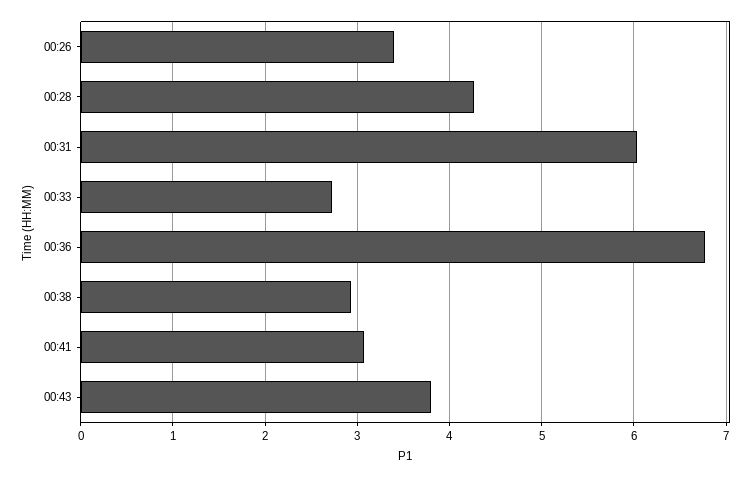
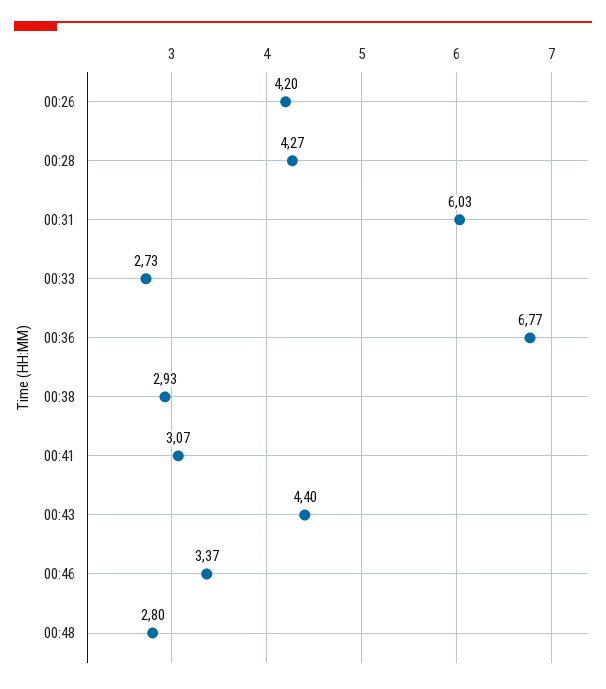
00:26: 3.4 -> 4.2
00:43: 3.8 -> 4.4
00:46: none -> 3.37
00:48: none -> 2.8

